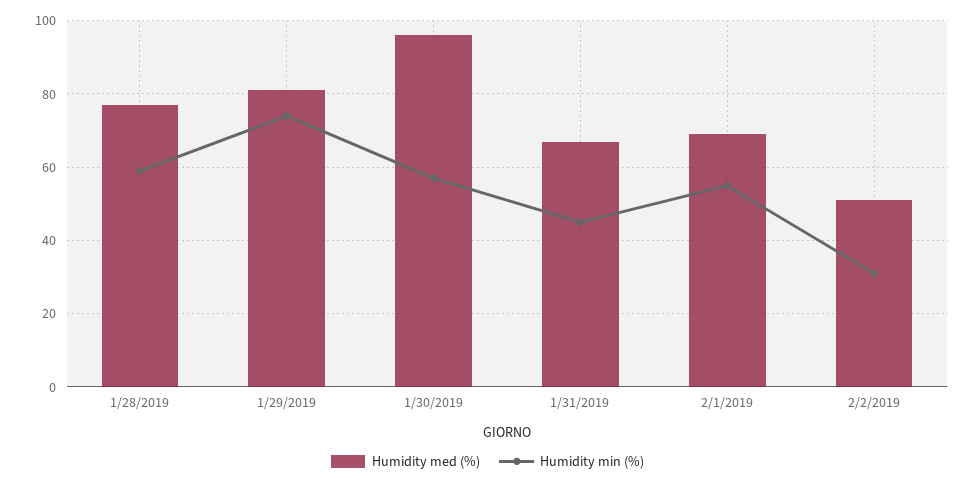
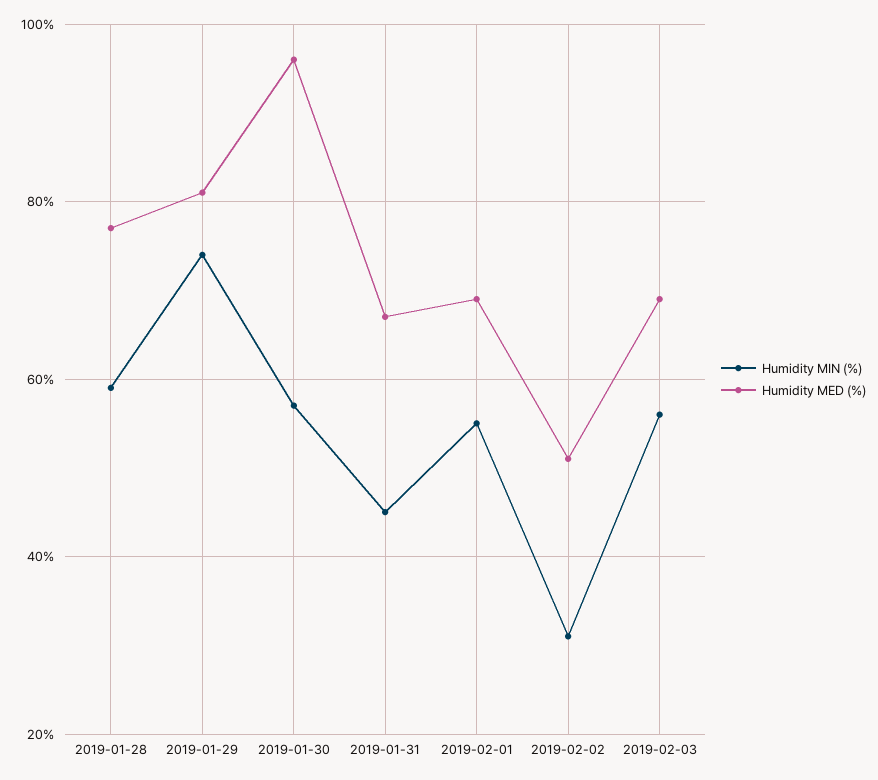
Humidity min (%), 2019-02-03: none -> 55
Humidity med (%), 2019-02-03: none -> 70

